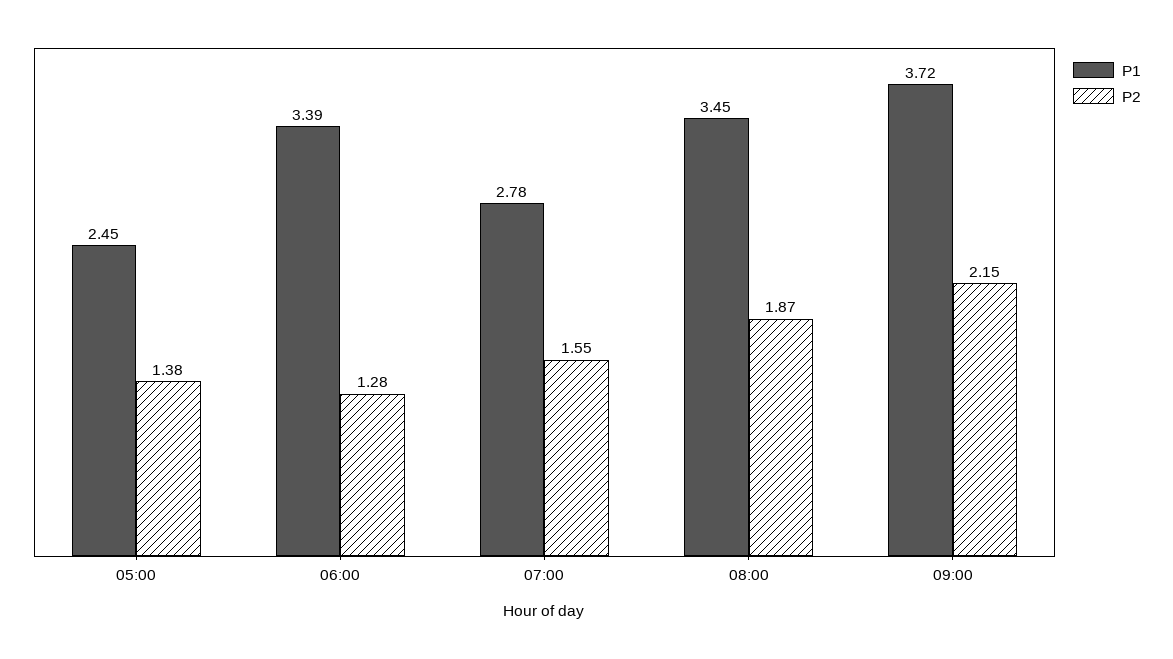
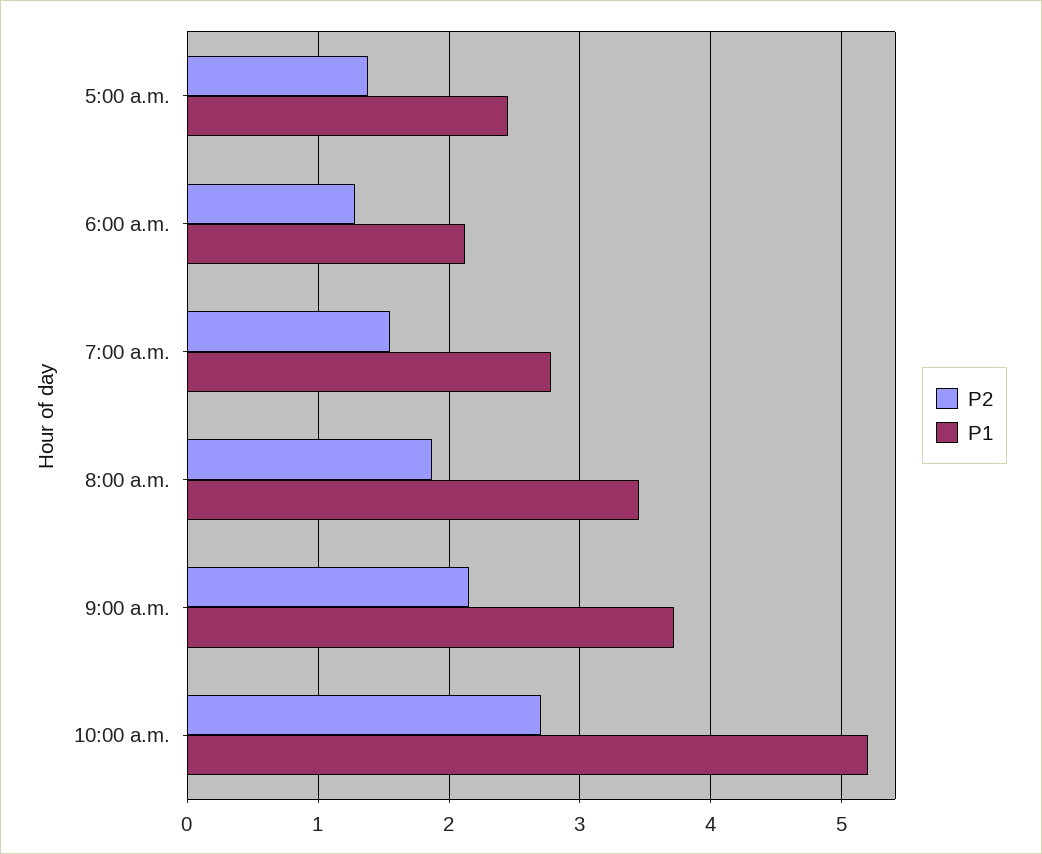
P1, 06:00: 3.39 -> 2.1
P2, 10:00 a.m.: none -> 2.7
P1, 10:00 a.m.: none -> 5.2

